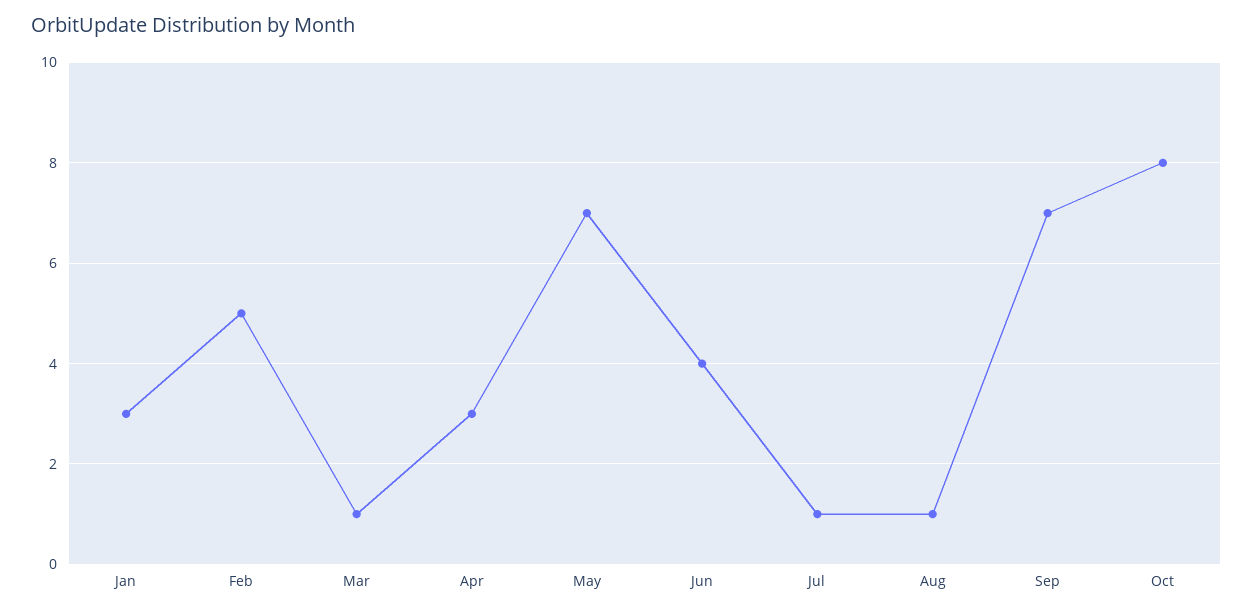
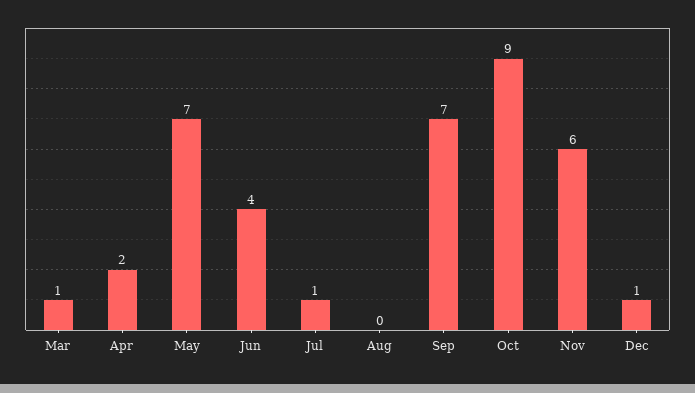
Jan: 3 -> none
Feb: 5 -> none
Apr: 3 -> 2
Aug: 1 -> 0
Oct: 8 -> 9
Nov: none -> 6
Dec: none -> 1

